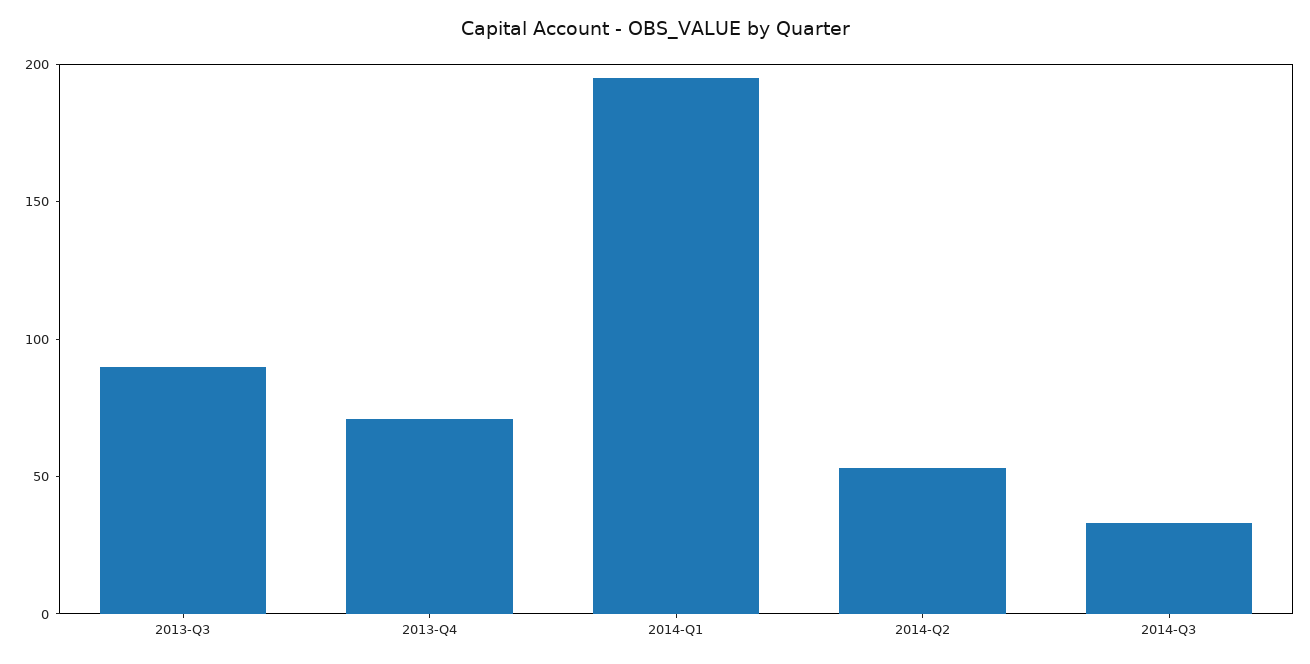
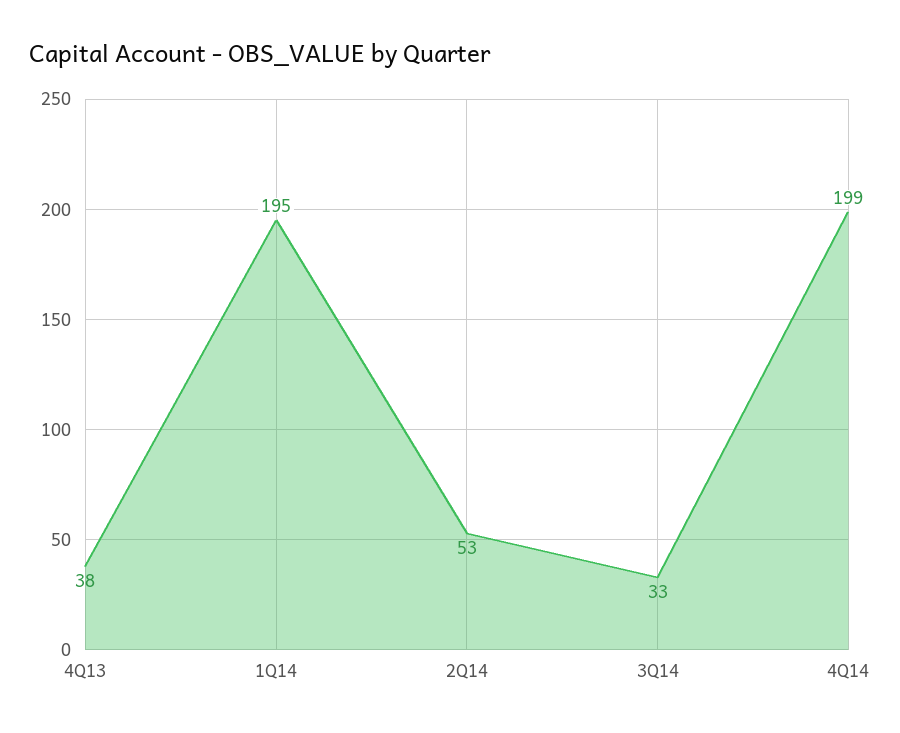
2013-Q3: 90 -> none
2013-Q4: 70 -> 38
4Q14: none -> 199

